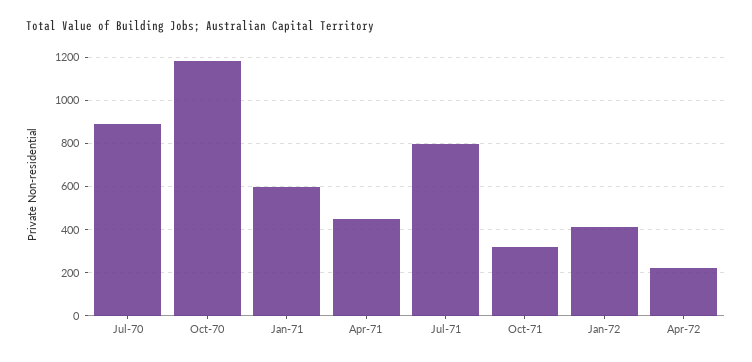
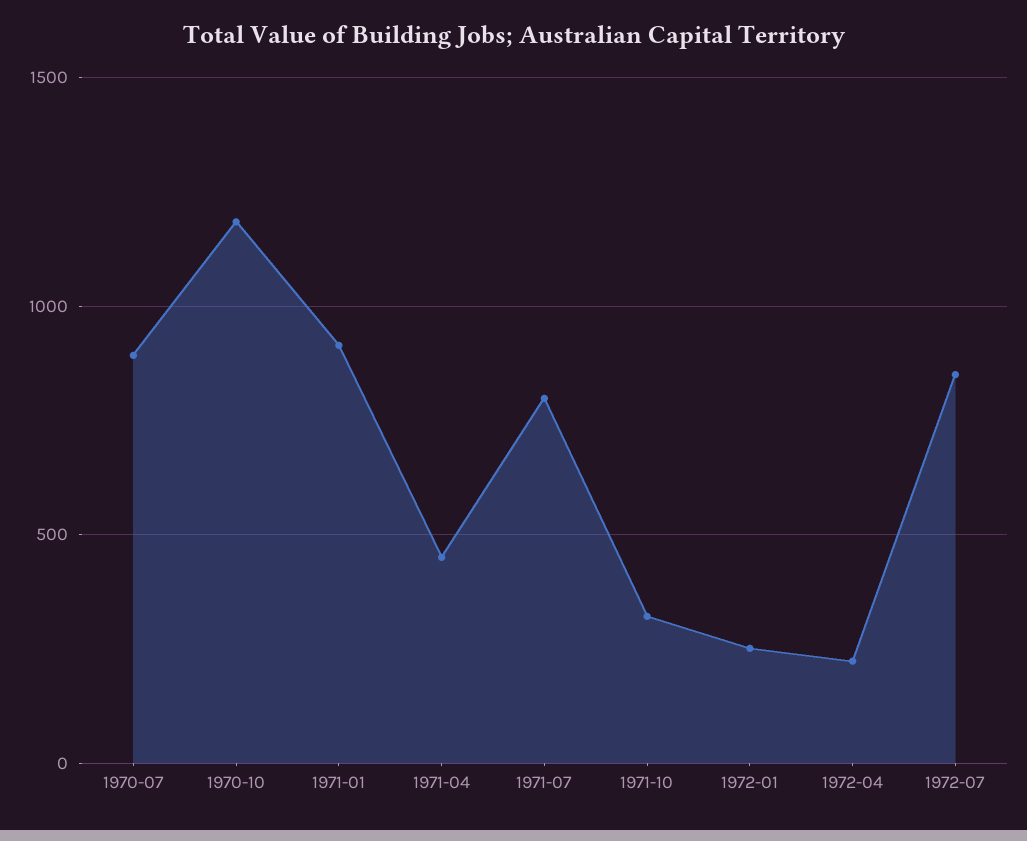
Jan-71: 600 -> 900
Jan-72: 400 -> 250
1972-07: none -> 850

